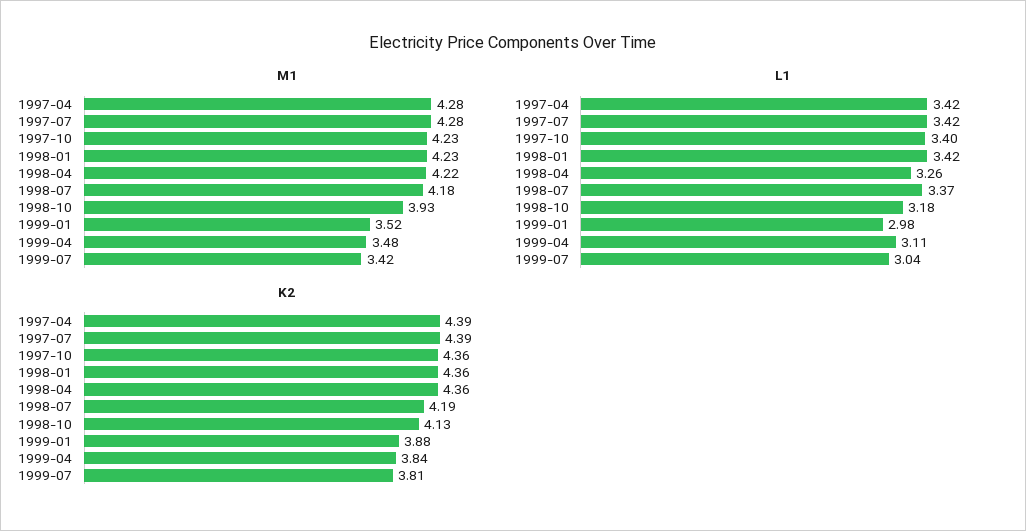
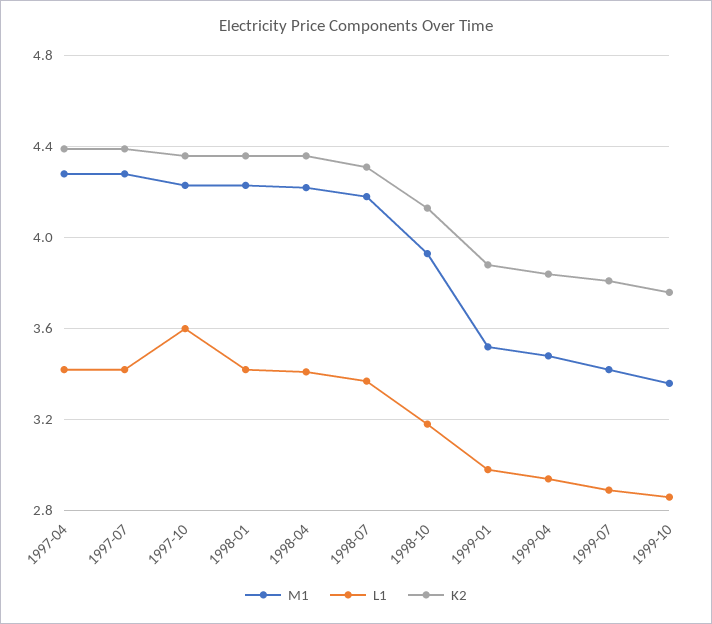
L1, 1997-10: 3.4 -> 3.6
L1, 1998-04: 3.26 -> 3.4
L1, 1999-04: 3.11 -> 2.95
L1, 1999-07: 3.04 -> 2.9
K2, 1998-07: 4.19 -> 4.3
M1, 1999-10: none -> 3.35
L1, 1999-10: none -> 2.85
K2, 1999-10: none -> 3.75

